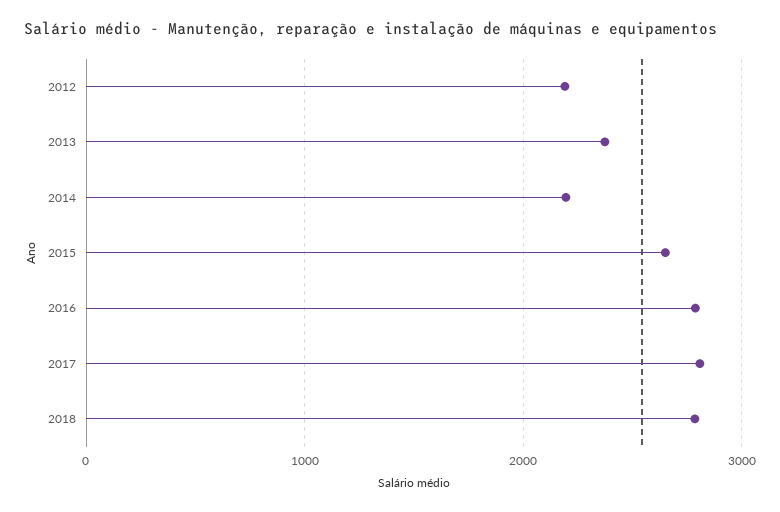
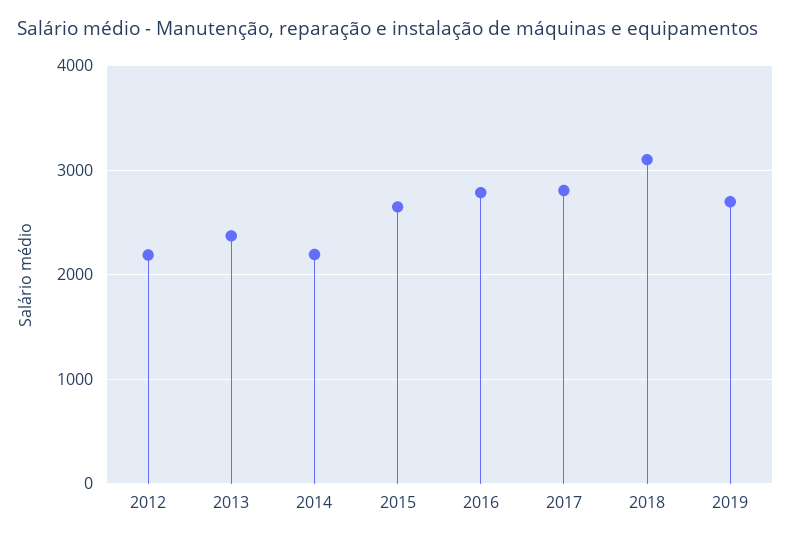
2018: 2800 -> 3100
2019: none -> 2700

